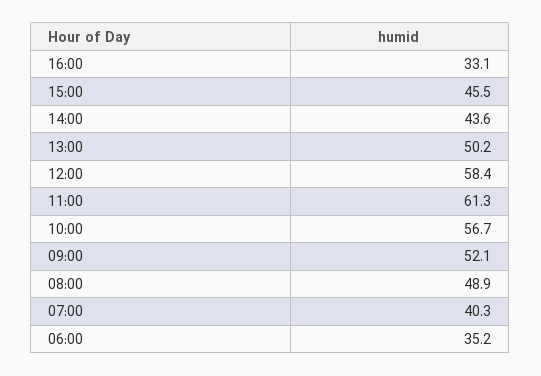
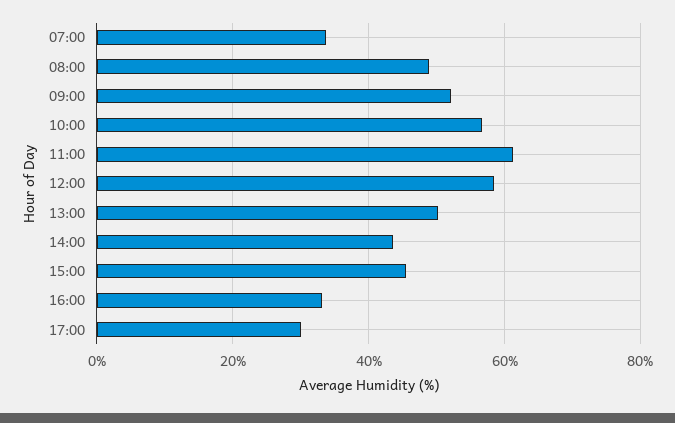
07:00: 40.3 -> 34
06:00: 35.2 -> none
17:00: none -> 30

